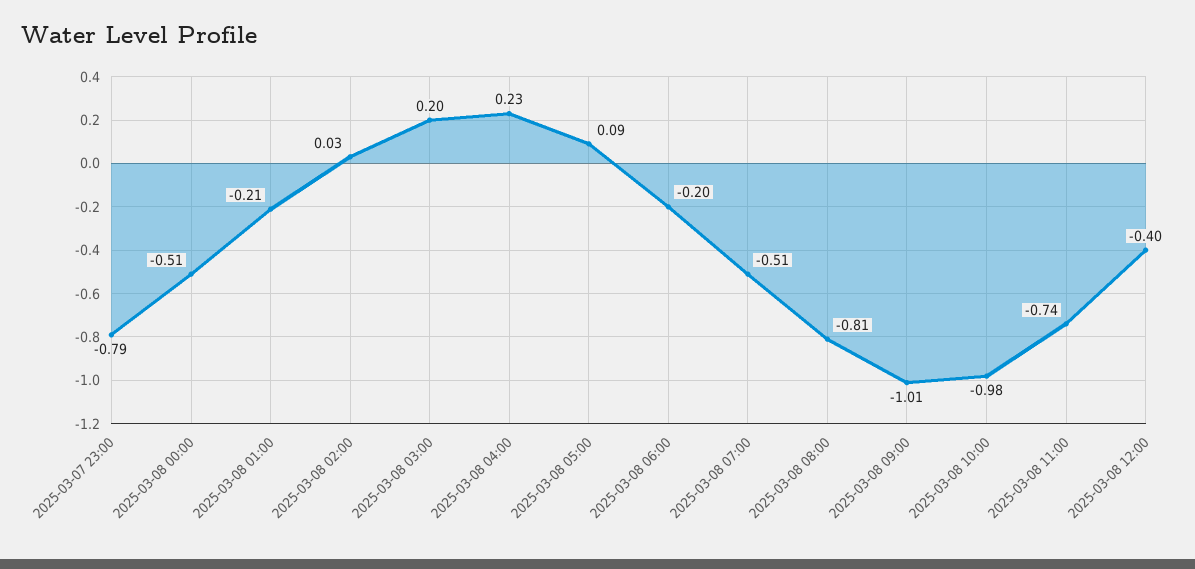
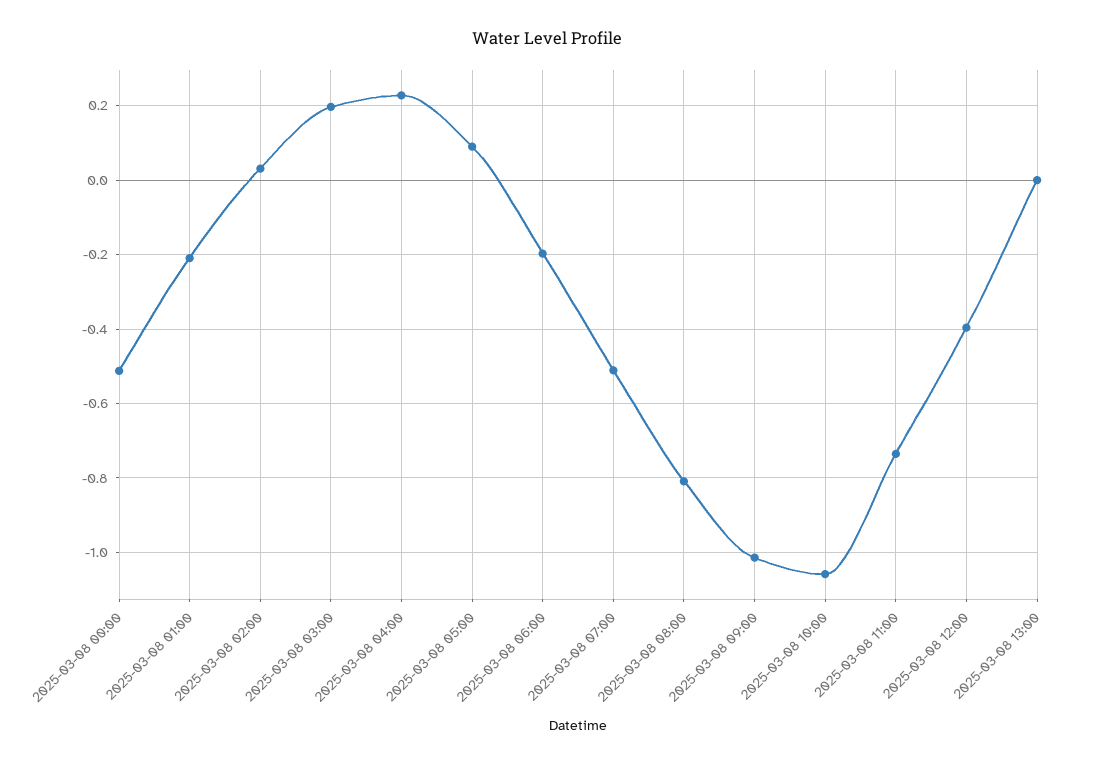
2025-03-07 23:00: -0.79 -> none
2025-03-08 10:00: -0.98 -> -1.06
2025-03-08 13:00: none -> 0

